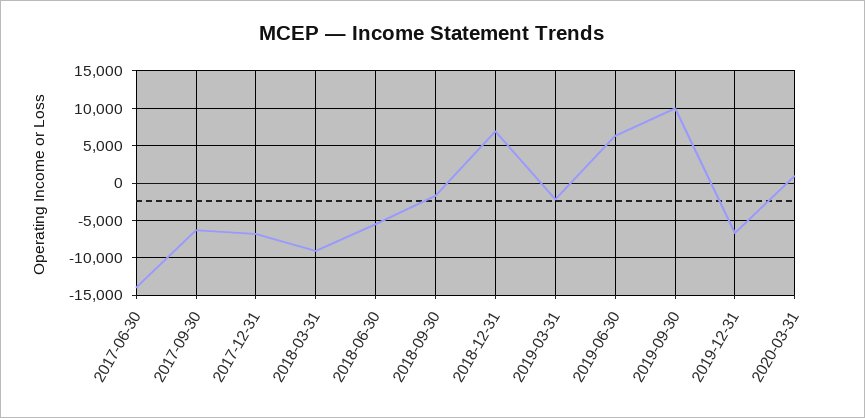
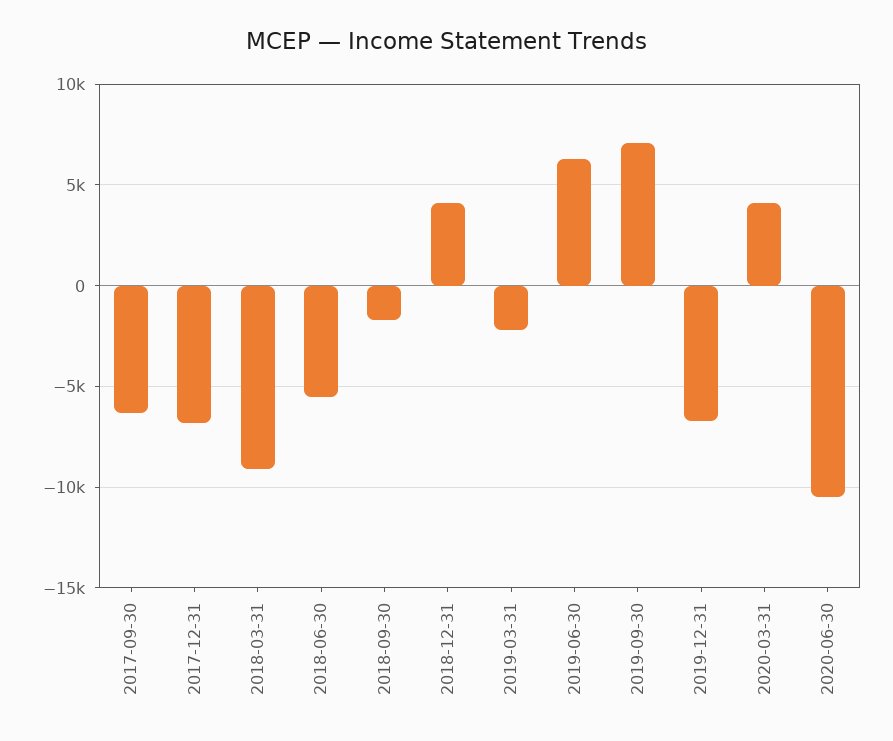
2017-06-30: -14000 -> none
2018-12-31: 7000 -> 4000
2019-09-30: 10000 -> 7000
2020-03-31: 1000 -> 4000
2020-06-30: none -> -10500

